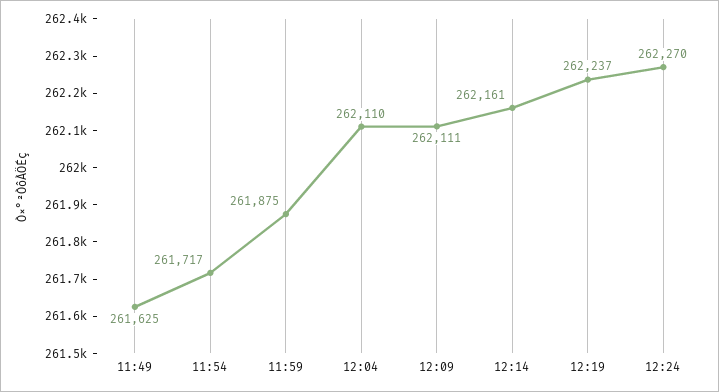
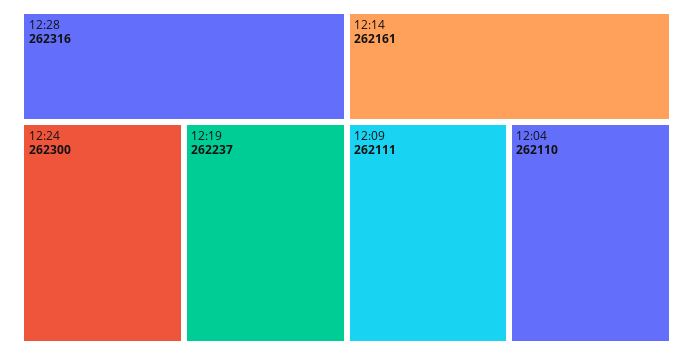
11:49: 261625 -> none
11:54: 261717 -> none
11:59: 261875 -> none
12:24: 262270 -> 262300
12:28: none -> 262316

